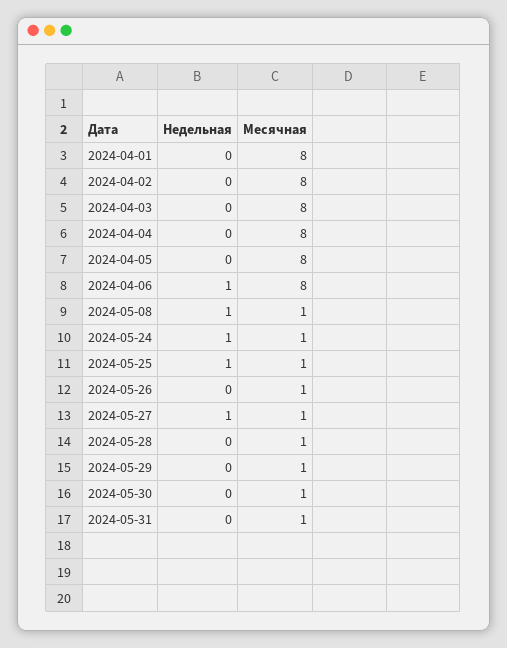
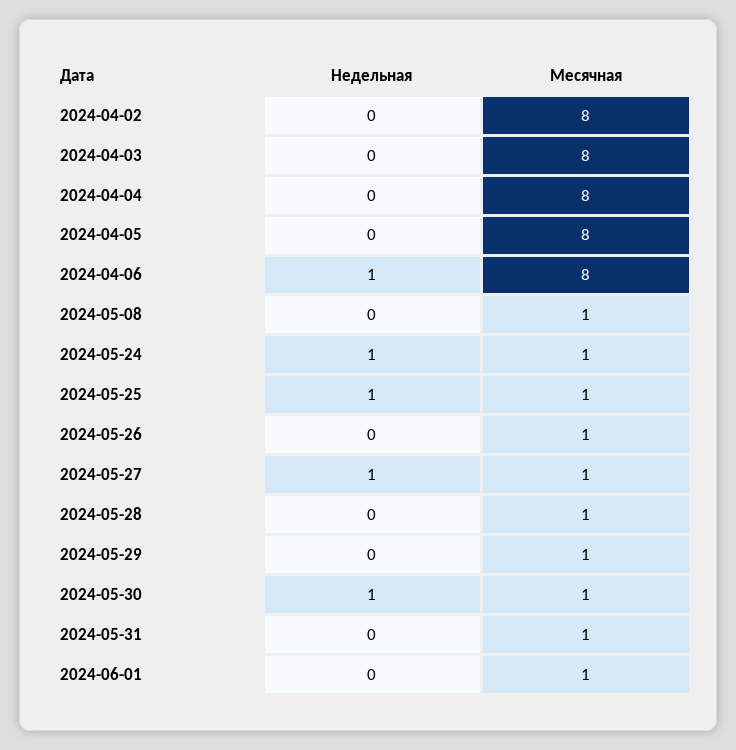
Недельная, 2024-04-01: 0 -> none
Месячная, 2024-04-01: 8 -> none
Недельная, 2024-05-08: 1 -> 0
Недельная, 2024-05-30: 0 -> 1
Недельная, 2024-06-01: none -> 0
Месячная, 2024-06-01: none -> 1

